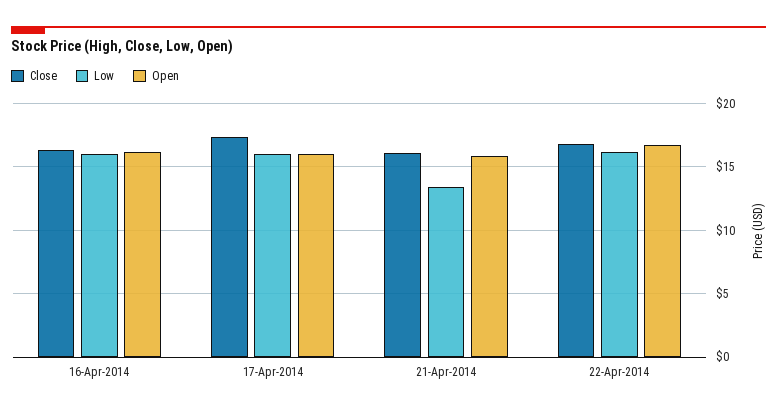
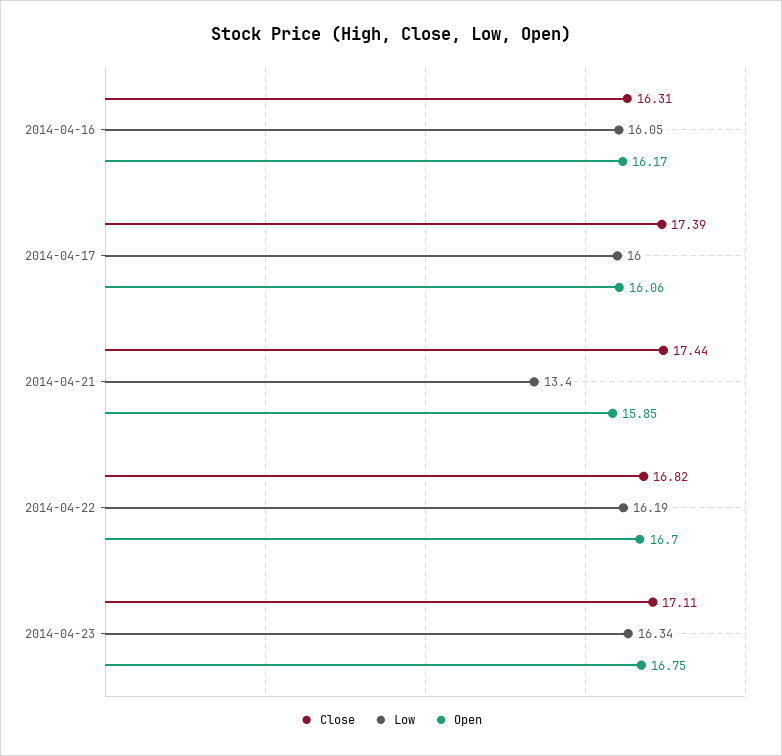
Close, 21-Apr-2014: 16 -> 17.44
Close, 2014-04-23: none -> 17.11
Low, 2014-04-23: none -> 16.34
Open, 2014-04-23: none -> 16.75

